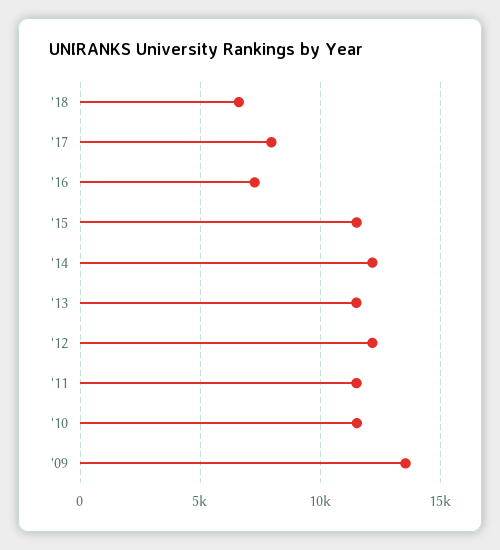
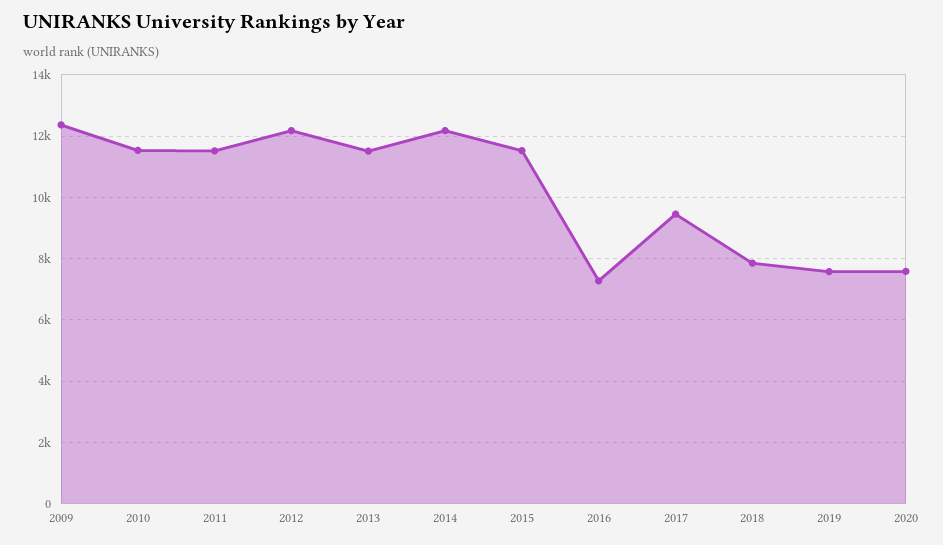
'18: 6500 -> 7800
'17: 8000 -> 9400
'09: 13500 -> 12400
2019: none -> 7600
2020: none -> 7600

